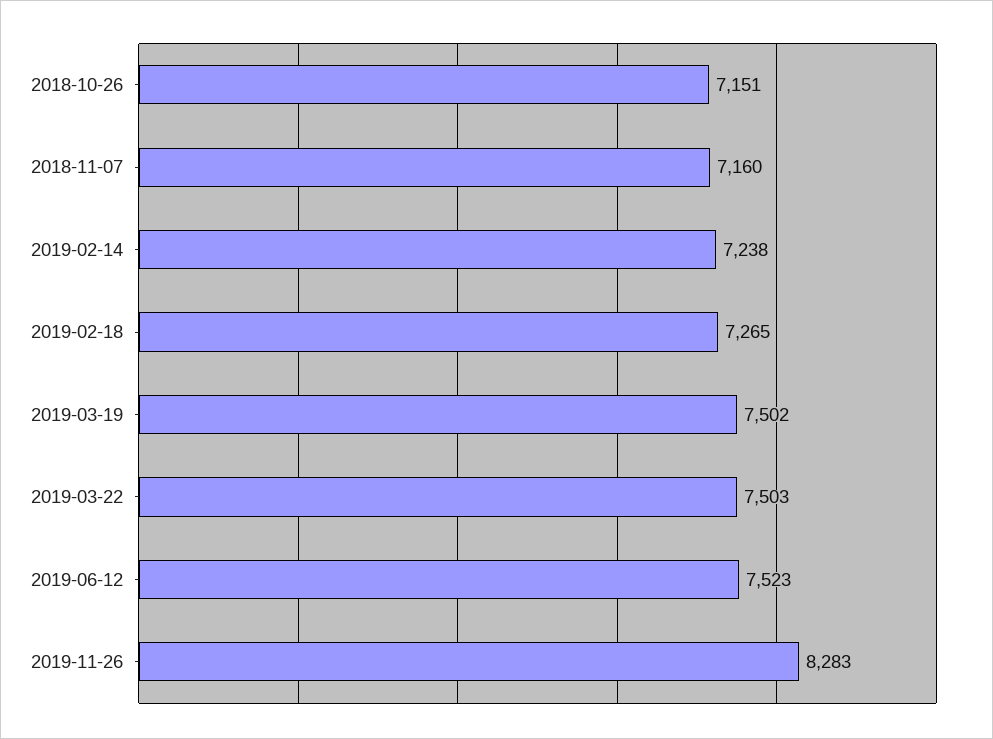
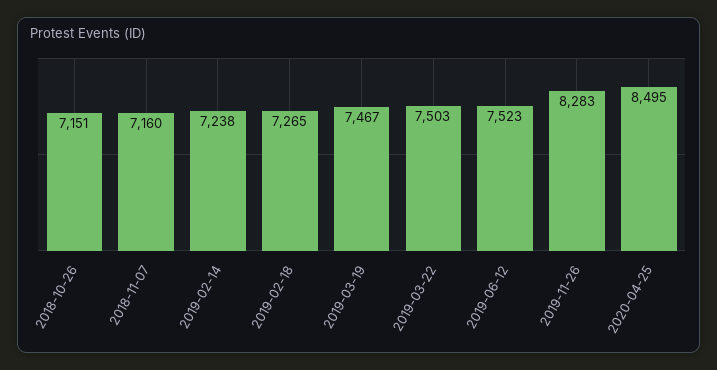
2019-03-19: 7502 -> 7467
2020-04-25: none -> 8495

